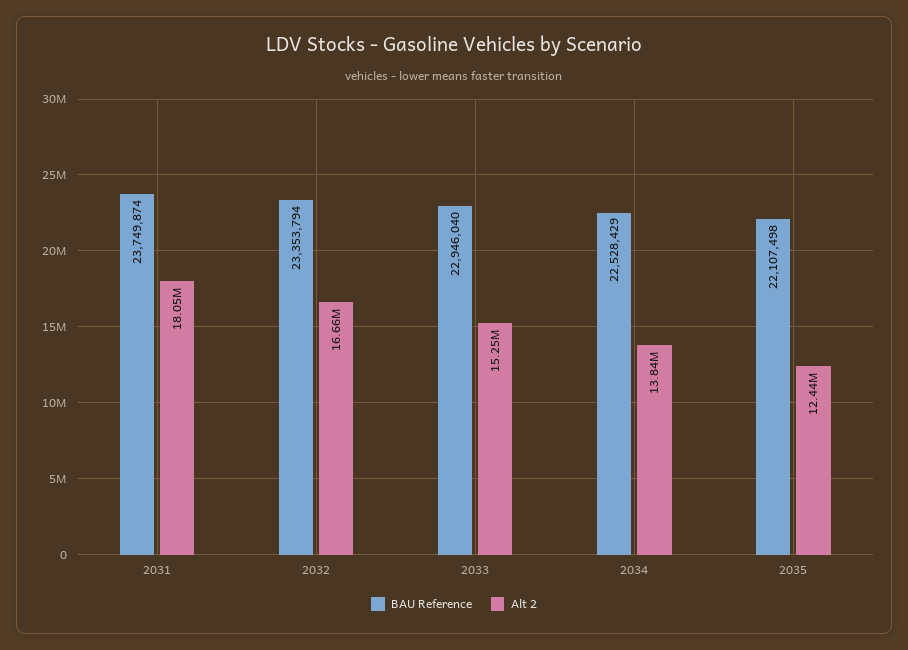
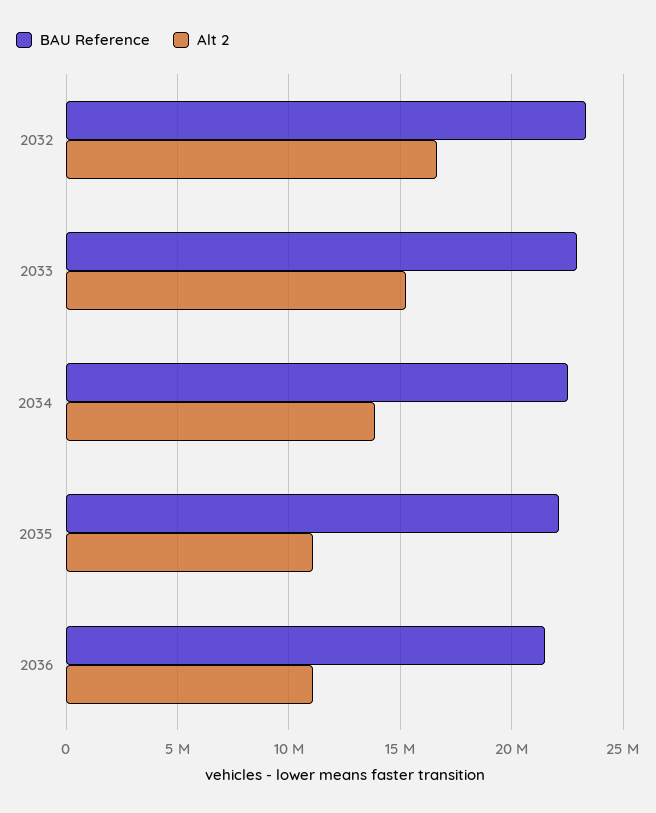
BAU Reference, 2031: 23749874 -> none
Alt 2, 2031: 18050000 -> none
Alt 2, 2035: 12440000 -> 11000000
BAU Reference, 2036: none -> 21500000
Alt 2, 2036: none -> 11000000

